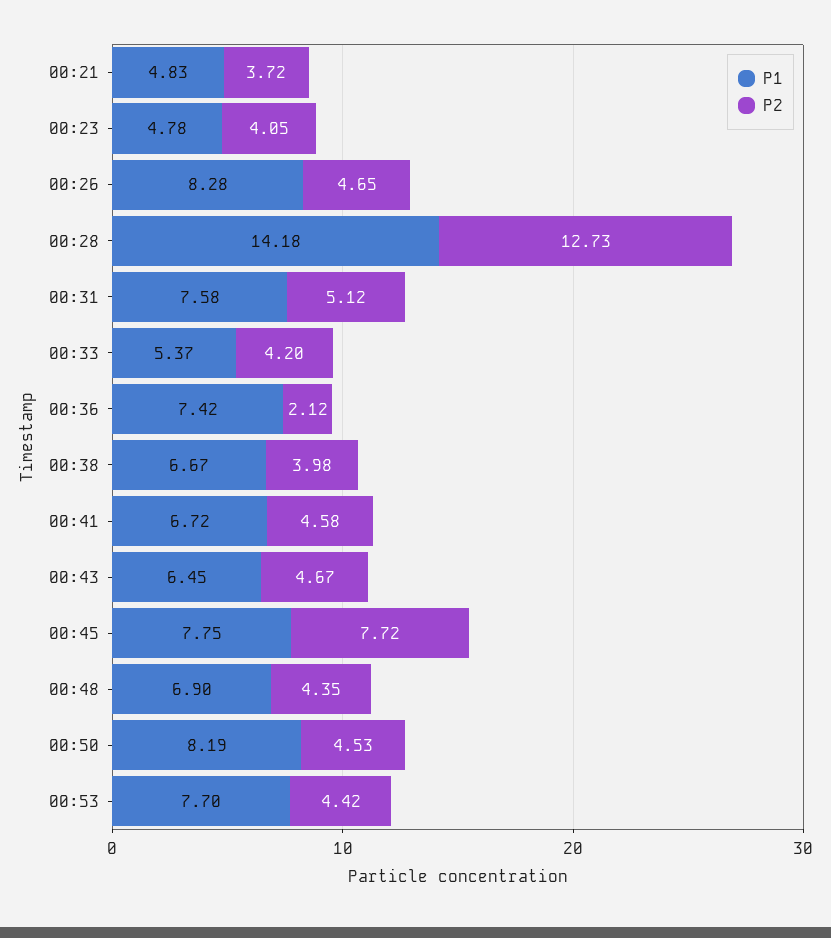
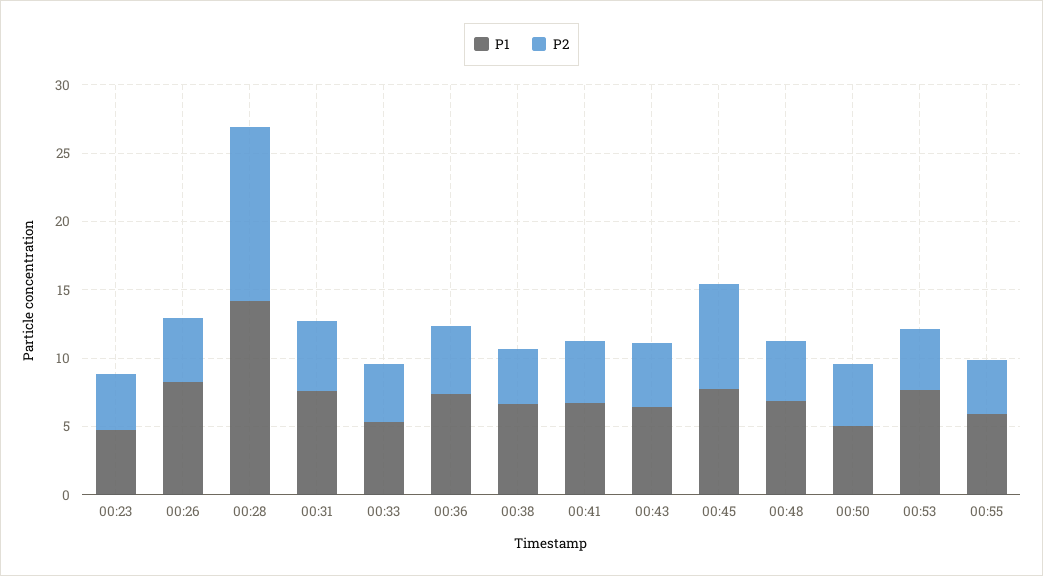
P1, 00:21: 4.83 -> none
P2, 00:21: 3.72 -> none
P2, 00:36: 2.12 -> 5
P1, 00:50: 8.19 -> 5
P1, 00:55: none -> 6
P2, 00:55: none -> 4

